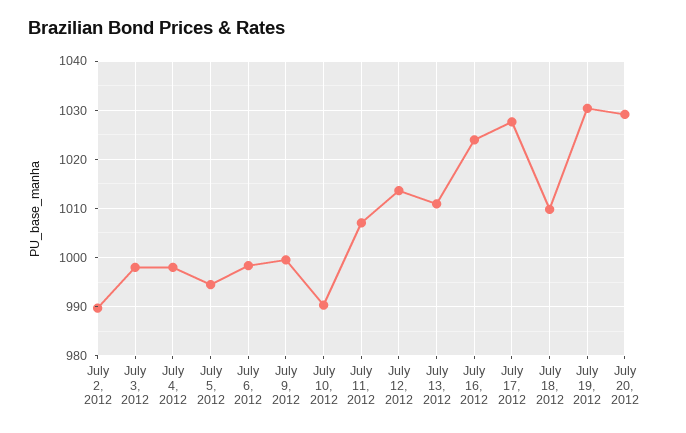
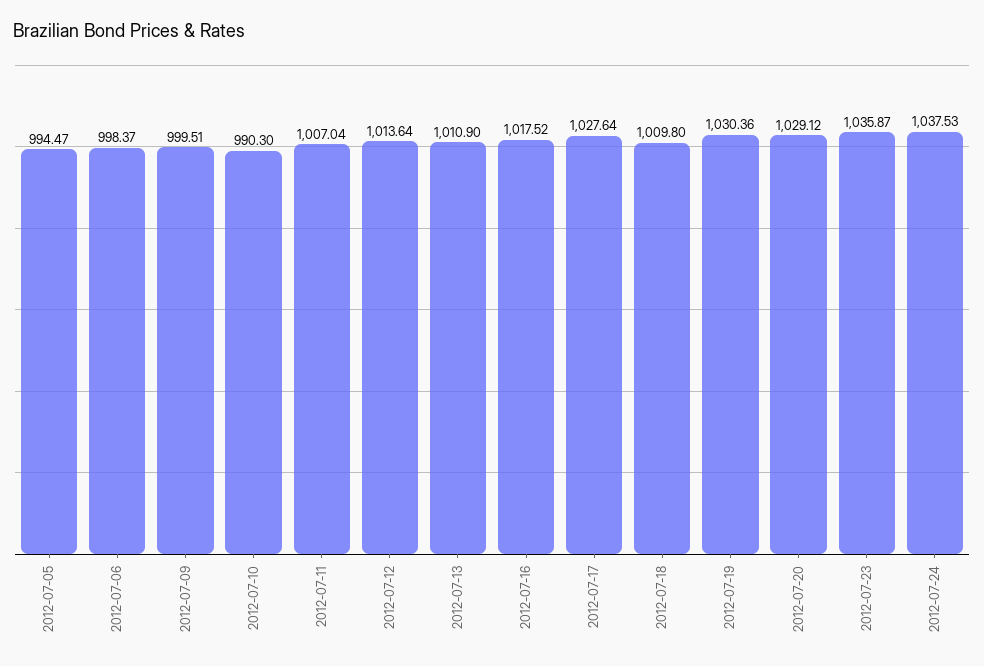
July 2, 2012: 990 -> none
July 3, 2012: 998 -> none
July 4, 2012: 998 -> none
July 16, 2012: 1024 -> 1017.52
2012-07-23: none -> 1035.87
2012-07-24: none -> 1037.53

